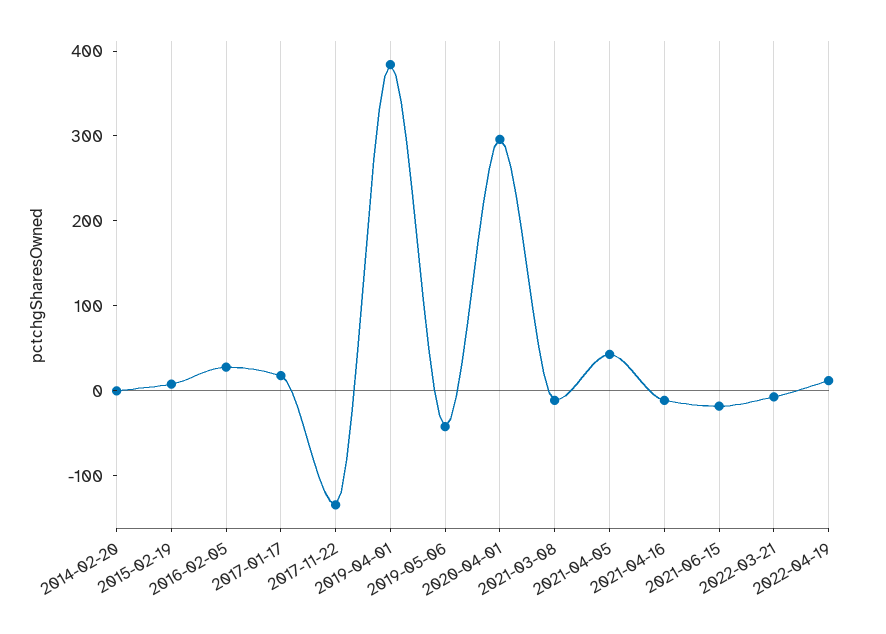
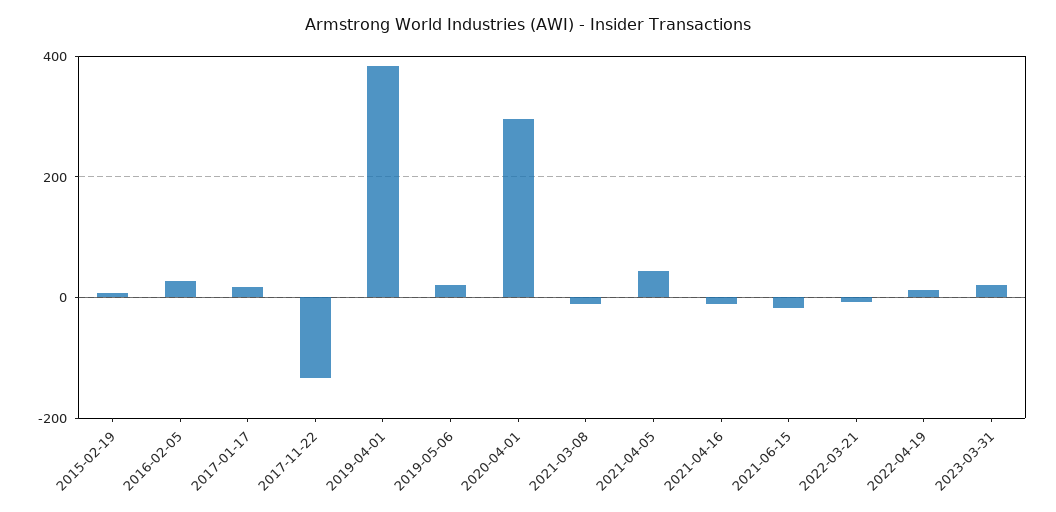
2014-02-20: 0 -> none
2019-05-06: -40 -> 20
2023-03-31: none -> 20

